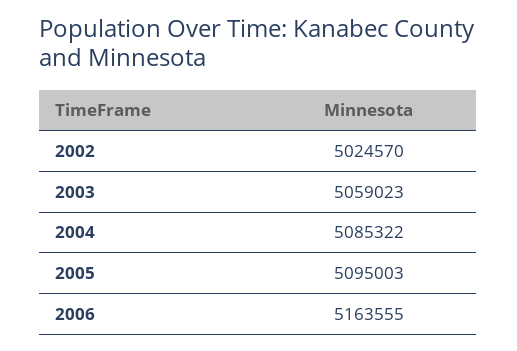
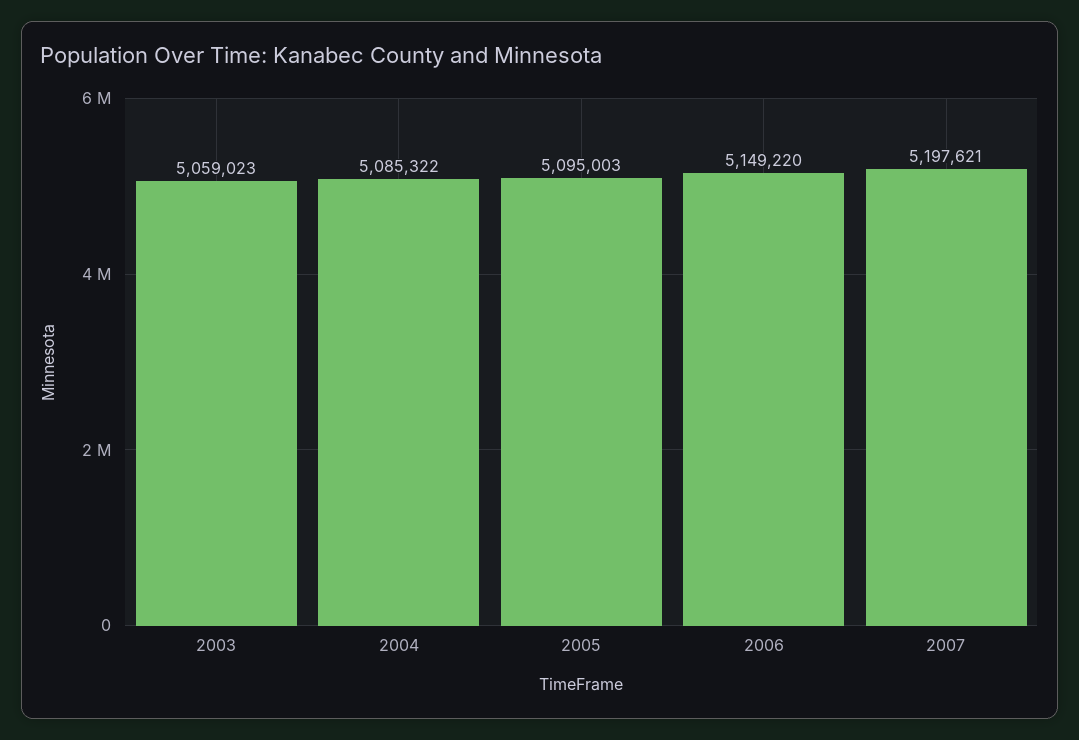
2002: 5024570 -> none
2006: 5163555 -> 5149220
2007: none -> 5197621

